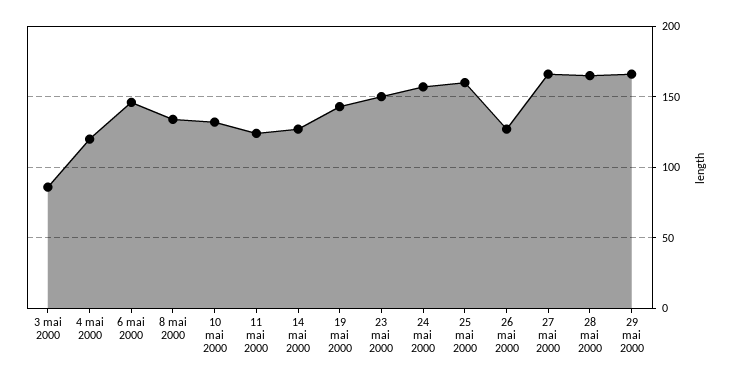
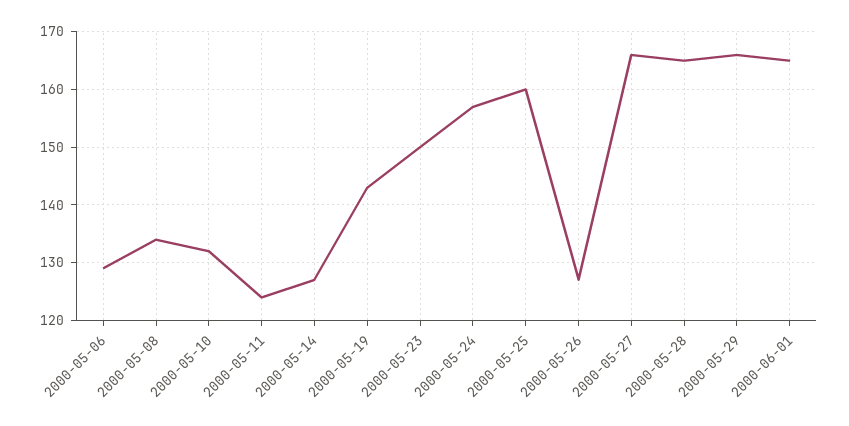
3 mai 2000: 85 -> none
4 mai 2000: 120 -> none
6 mai 2000: 145 -> 130
2000-06-01: none -> 165

